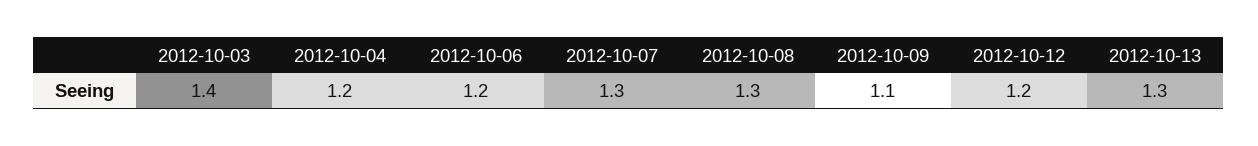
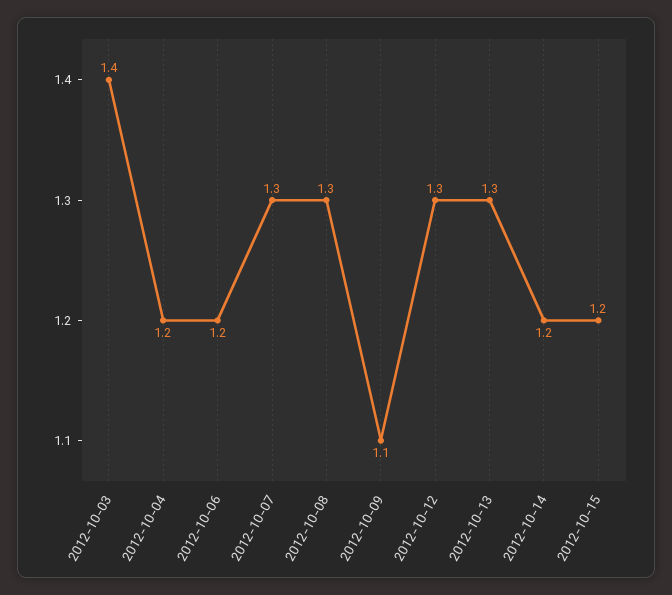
2012-10-12: 1.2 -> 1.3
2012-10-14: none -> 1.2
2012-10-15: none -> 1.2

